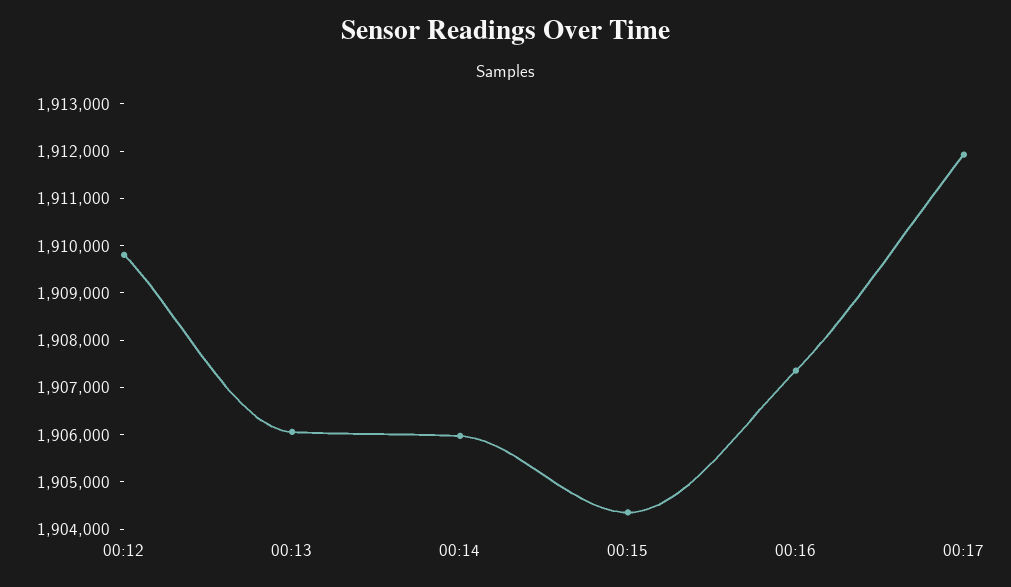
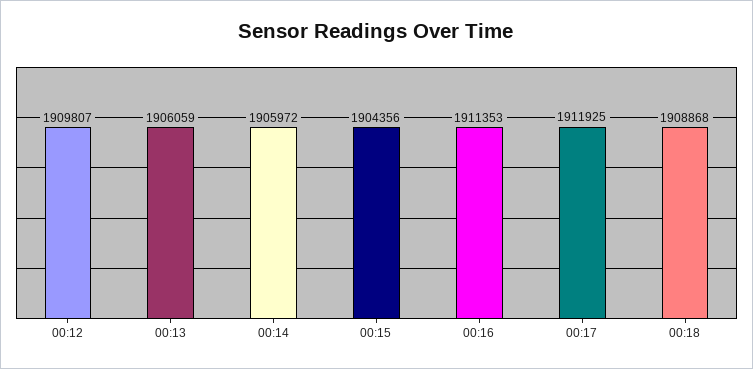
00:16: 1907400 -> 1911353
00:18: none -> 1908868

